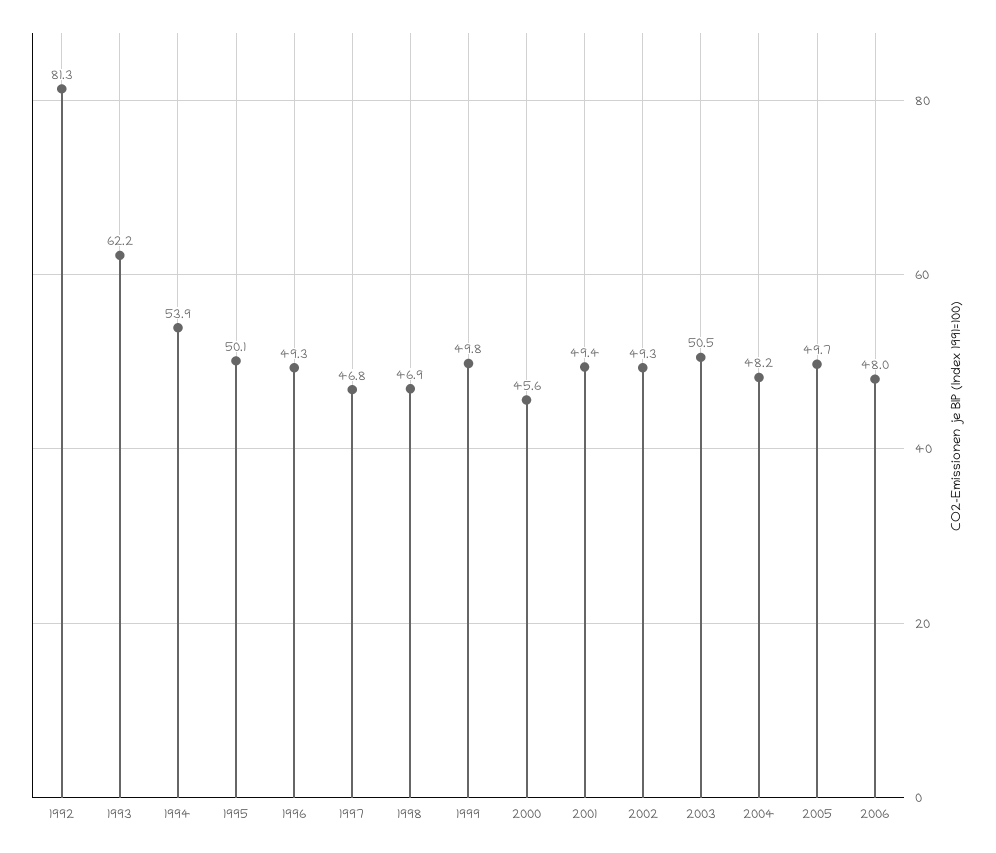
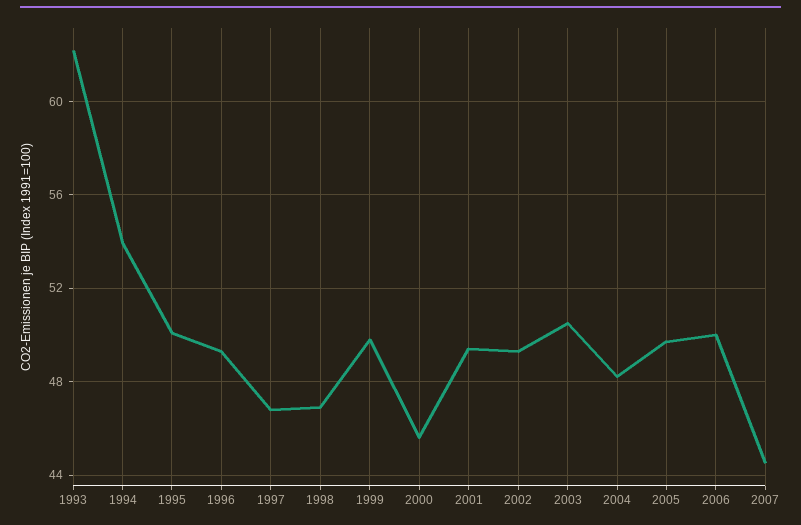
1992: 81.3 -> none
2006: 48 -> 50
2007: none -> 44.5

